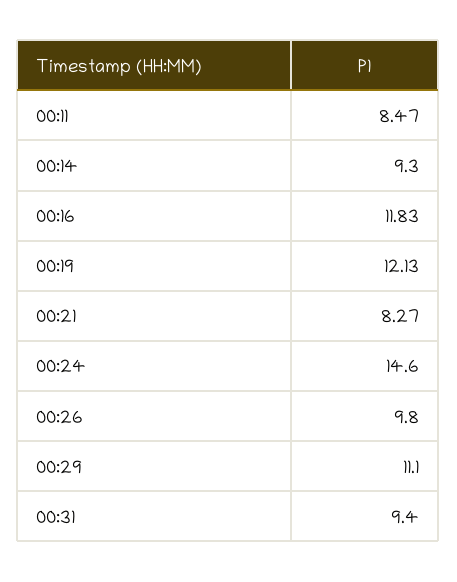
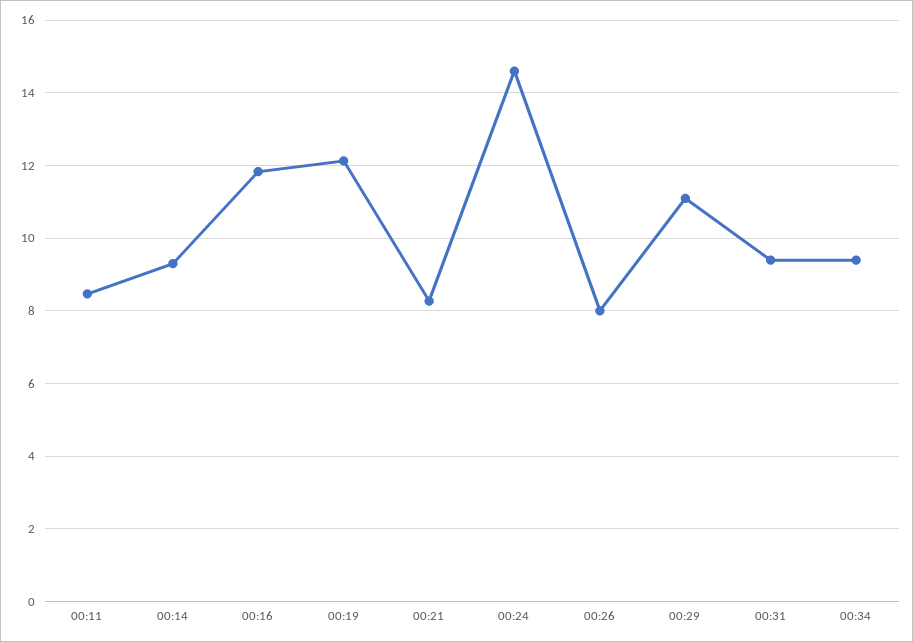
00:26: 9.8 -> 8
00:34: none -> 9.4

